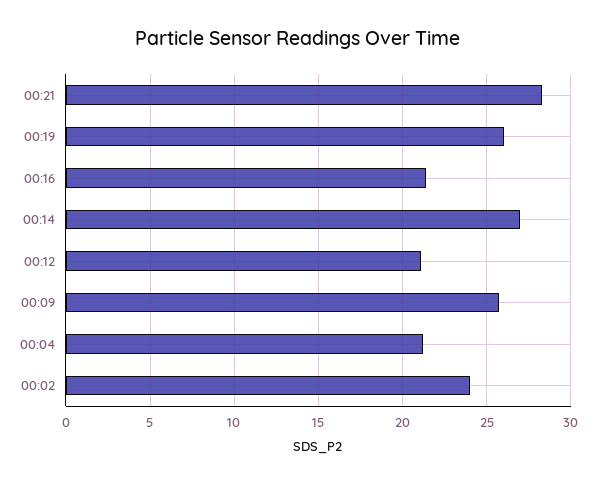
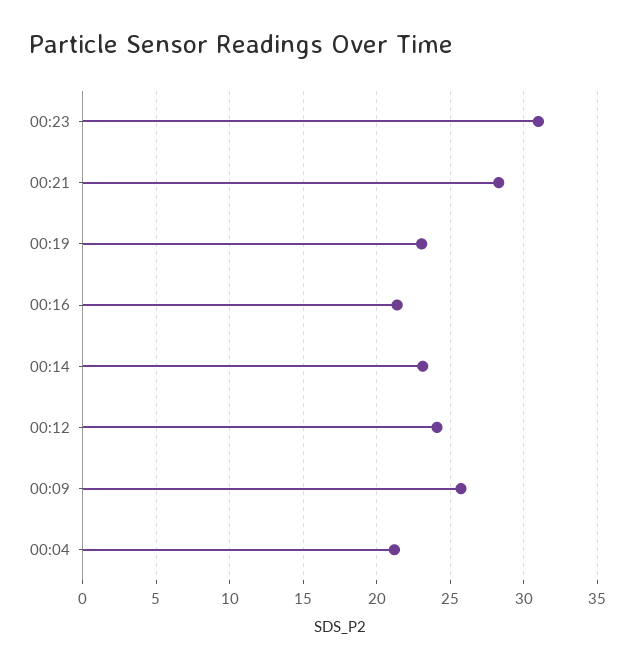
00:19: 26 -> 23
00:14: 27 -> 23
00:12: 21 -> 24
00:02: 24 -> none
00:23: none -> 31

